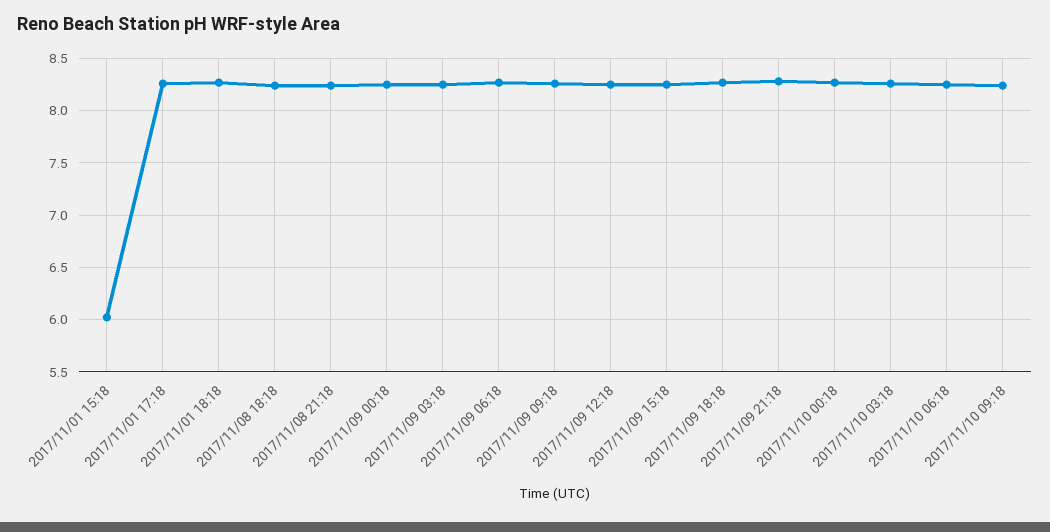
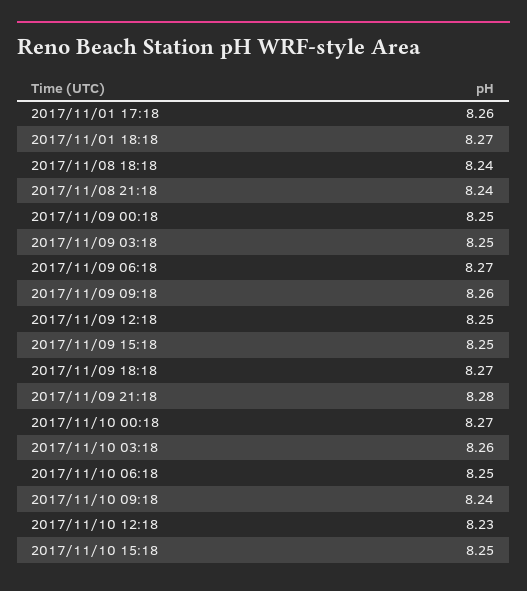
2017/11/01 15:18: 6 -> none
2017/11/10 12:18: none -> 8.23
2017/11/10 15:18: none -> 8.25

